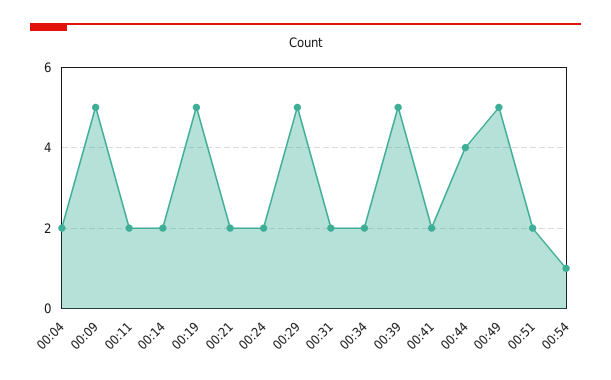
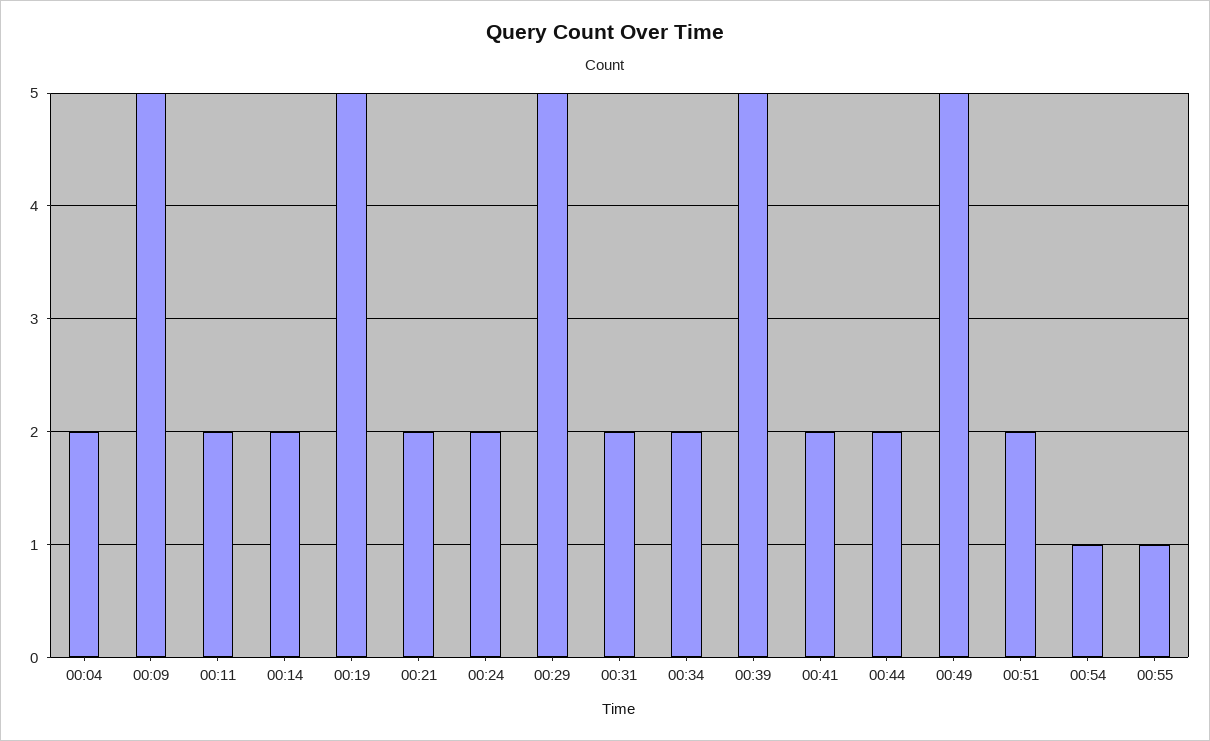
00:44: 4 -> 2
00:55: none -> 1

